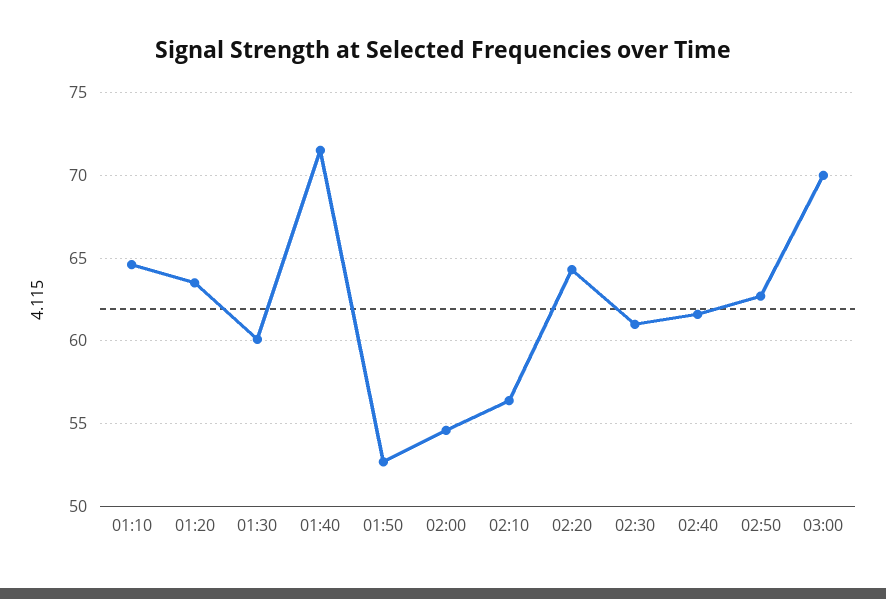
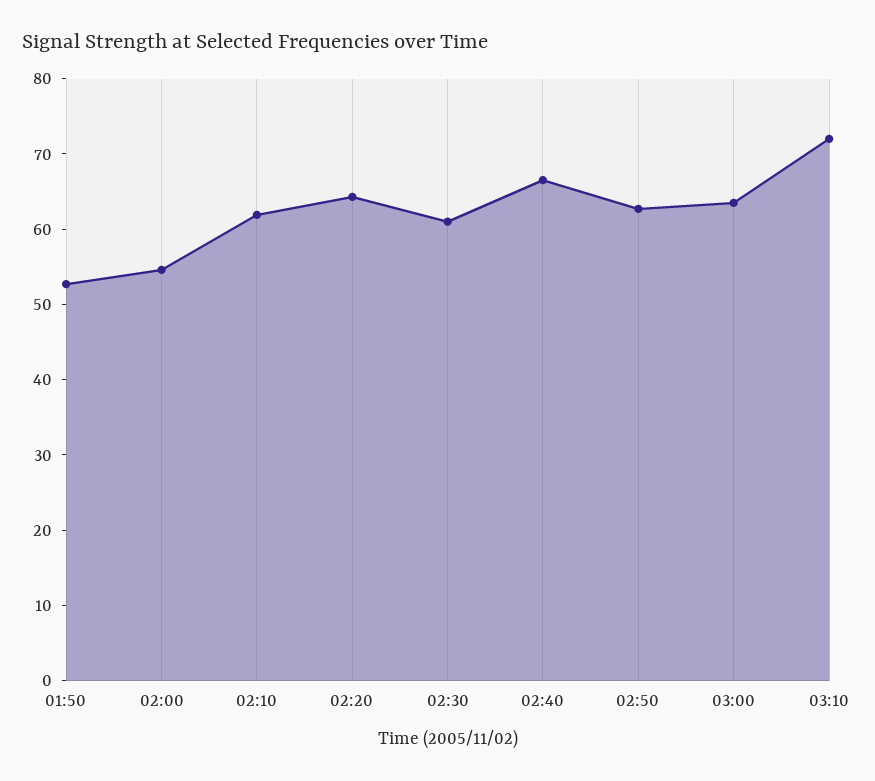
01:10: 64.5 -> none
01:20: 63.5 -> none
01:30: 60 -> none
01:40: 71.5 -> none
02:10: 56.5 -> 62
02:40: 61.5 -> 66
03:00: 70 -> 64
03:10: none -> 72

